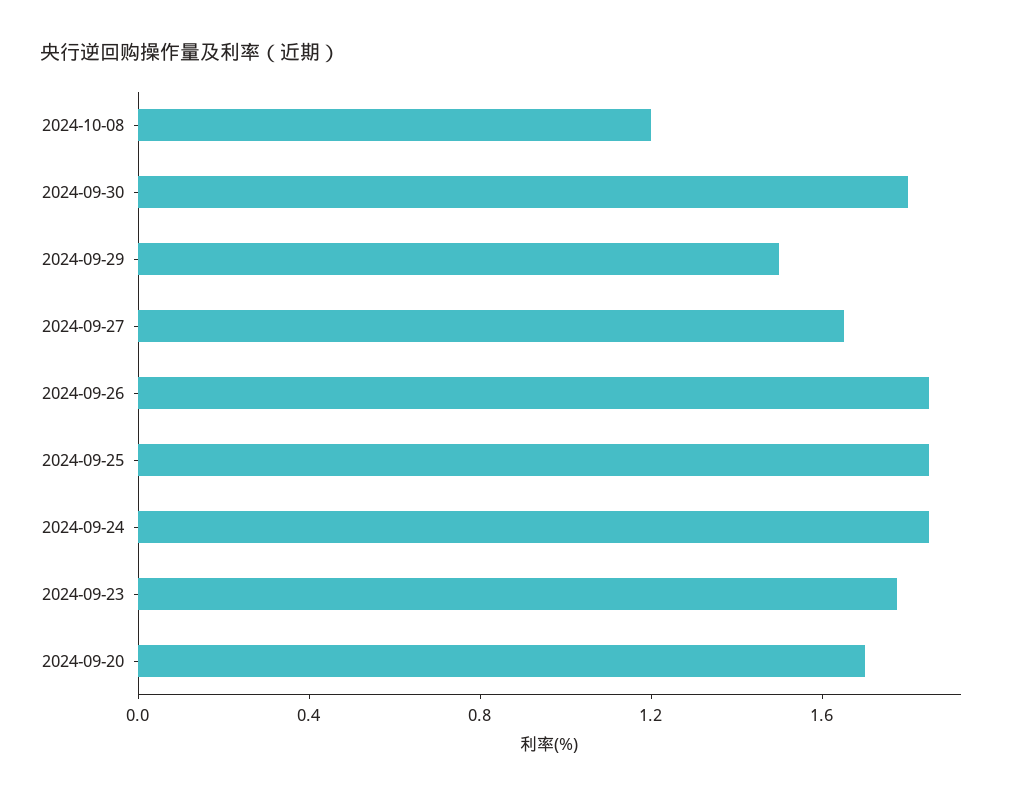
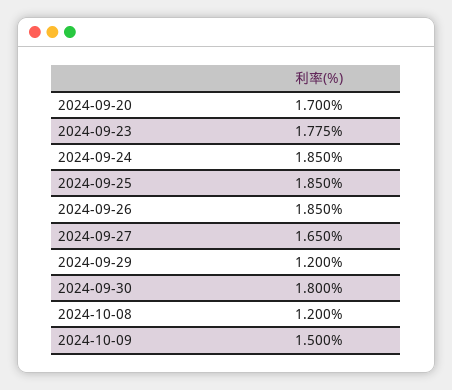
2024-09-29: 1.5 -> 1.2
2024-10-09: none -> 1.5

